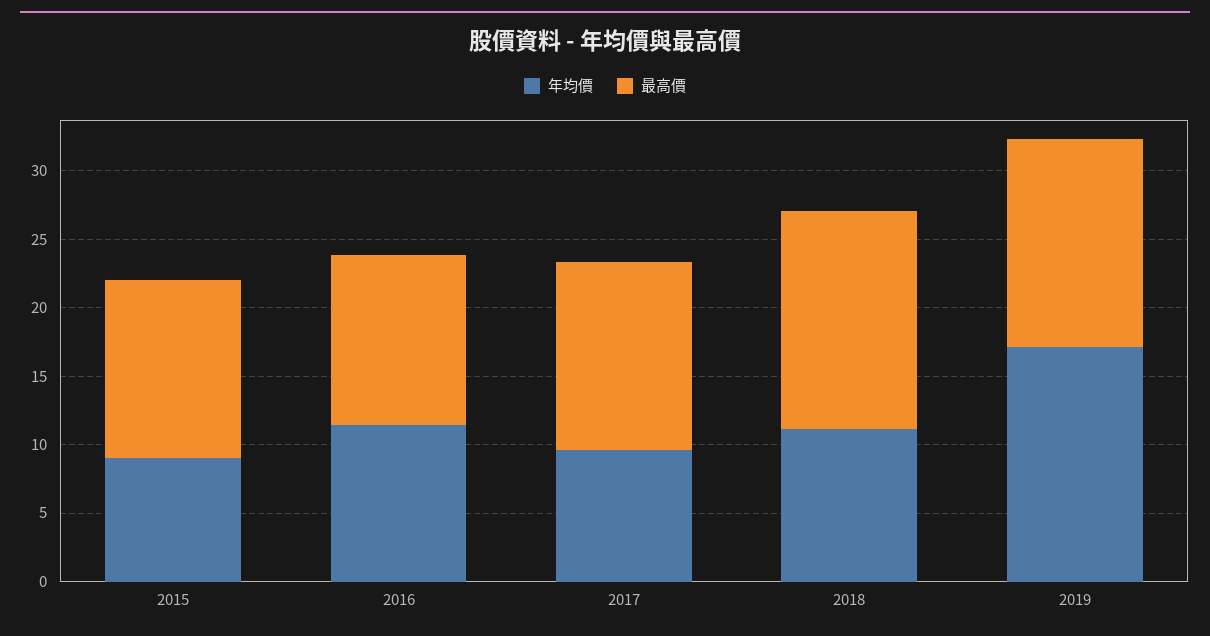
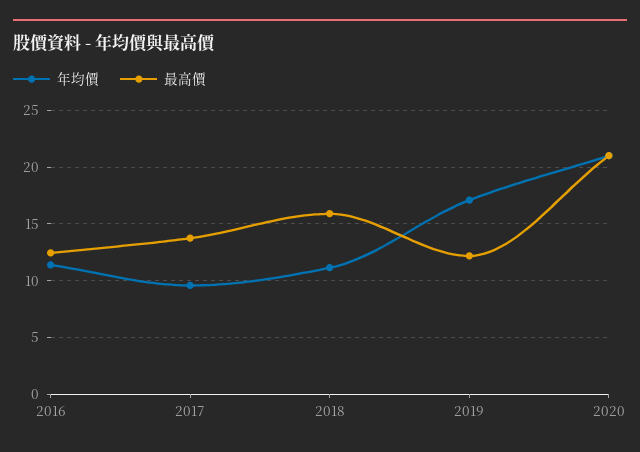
年均價, 2015: 9 -> none
最高價, 2015: 13 -> none
最高價, 2019: 15 -> 12
年均價, 2020: none -> 21
最高價, 2020: none -> 21

